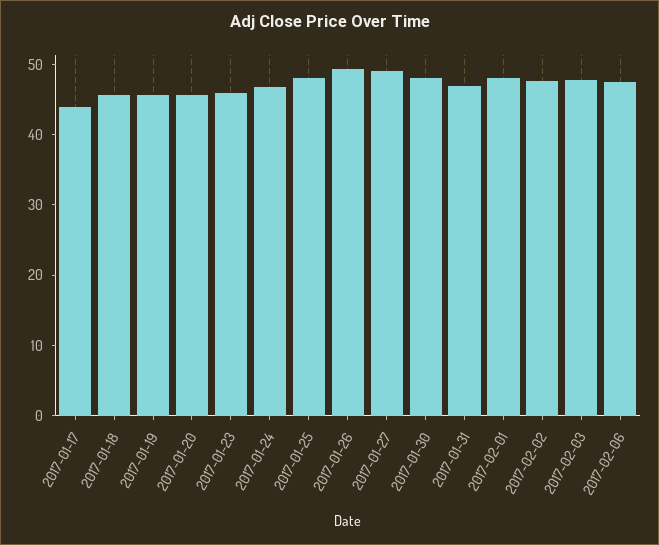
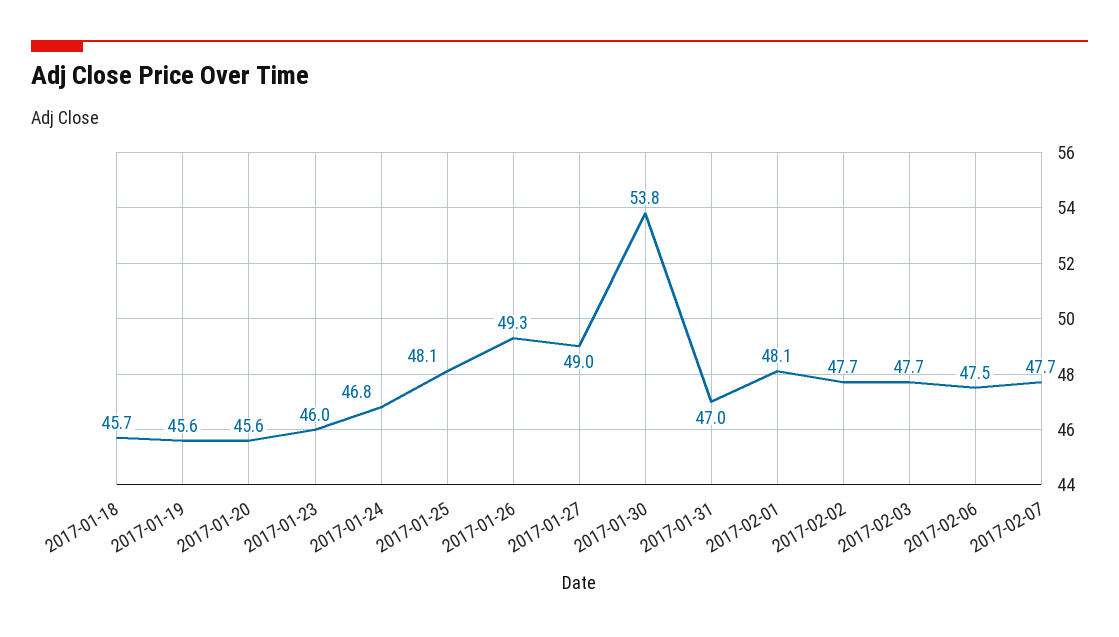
2017-01-17: 44 -> none
2017-01-30: 48 -> 53.8
2017-02-07: none -> 47.7

